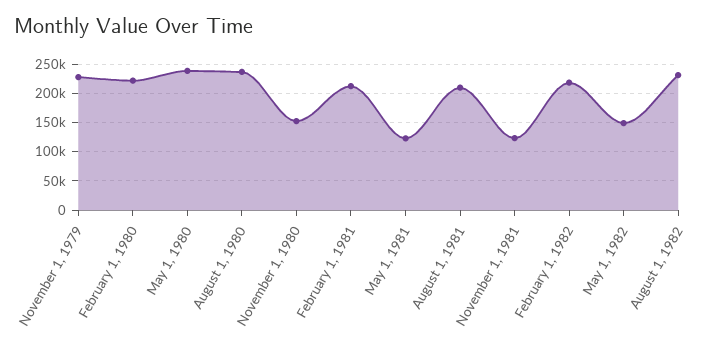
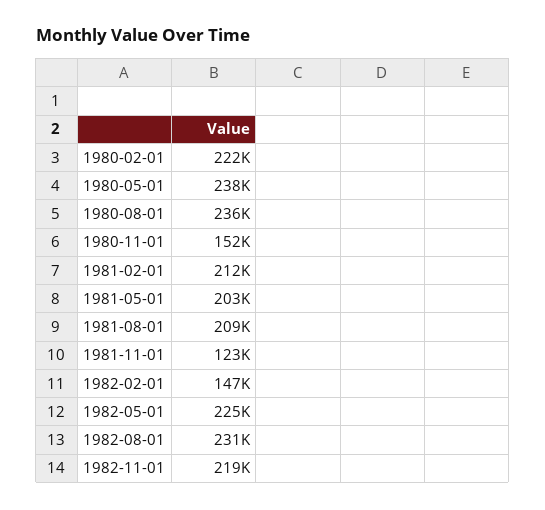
November 1, 1979: 225000 -> none
May 1, 1981: 125000 -> 203000
February 1, 1982: 225000 -> 147000
May 1, 1982: 150000 -> 225000
1982-11-01: none -> 219000

